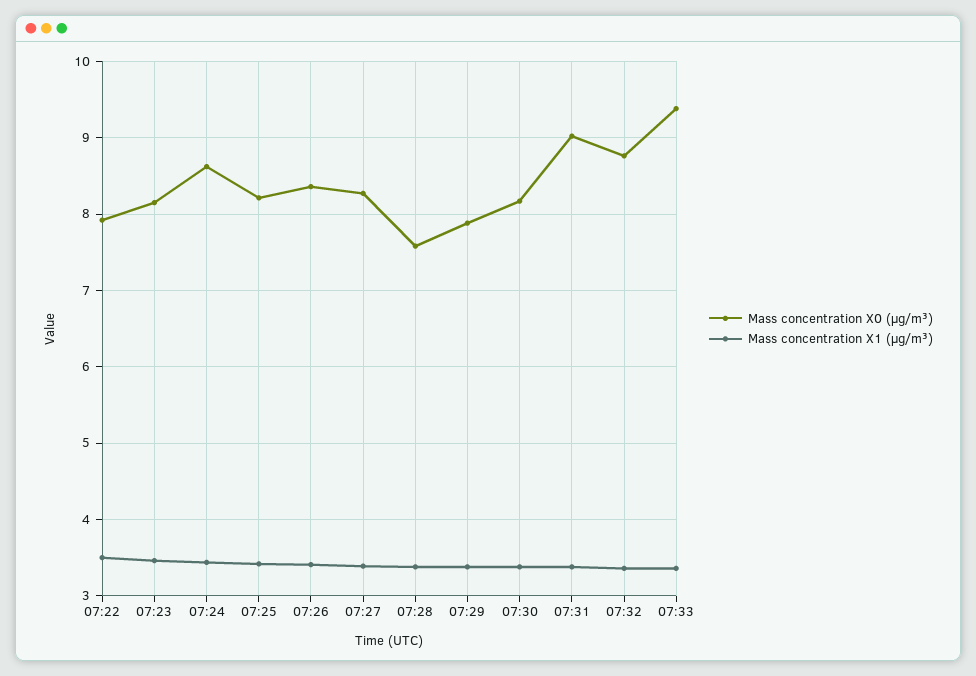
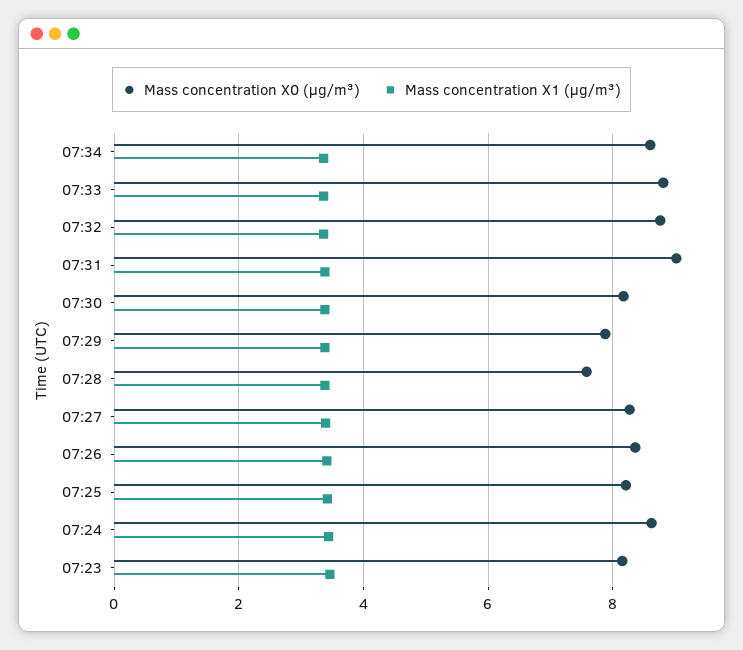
Mass concentration X0 (μg/m³), 07:22: 7.9 -> none
Mass concentration X1 (μg/m³), 07:22: 3.5 -> none
Mass concentration X0 (μg/m³), 07:33: 9.4 -> 8.8
Mass concentration X0 (μg/m³), 07:34: none -> 8.6
Mass concentration X1 (μg/m³), 07:34: none -> 3.4

